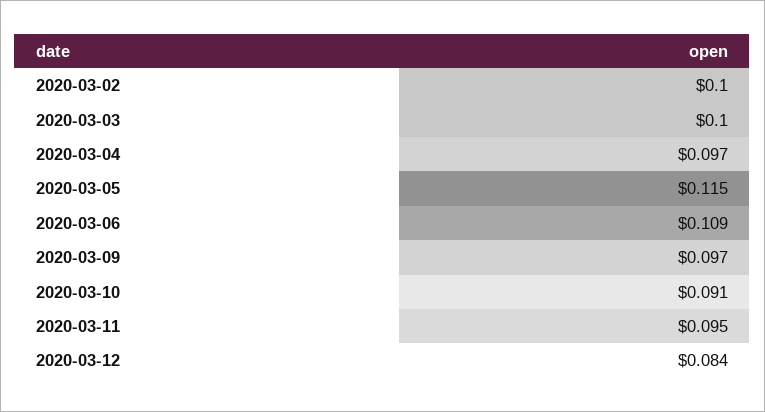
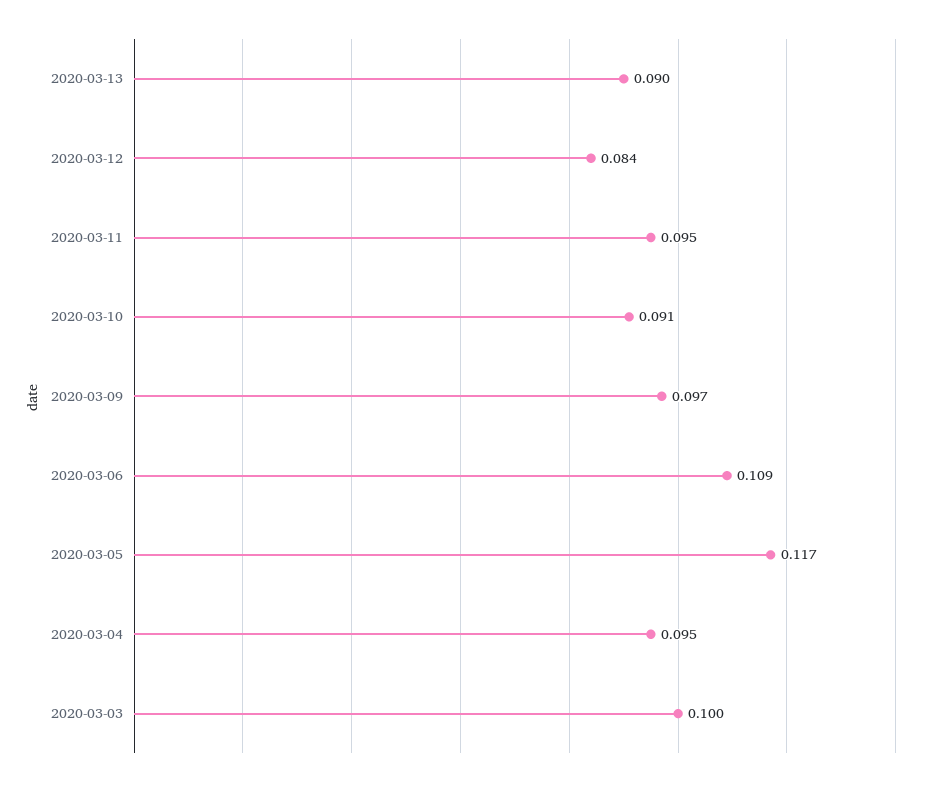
2020-03-02: 0.1 -> none
2020-03-04: 0.097 -> 0.095
2020-03-05: 0.115 -> 0.117
2020-03-13: none -> 0.09

